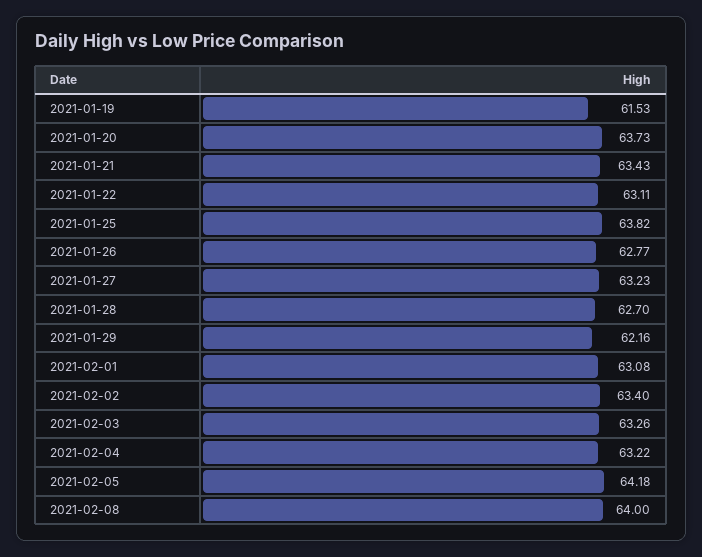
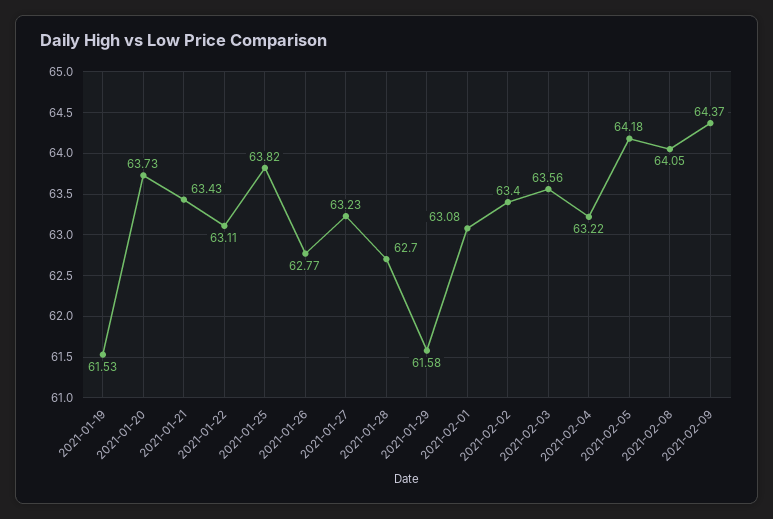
2021-01-29: 62.16 -> 61.58
2021-02-03: 63.26 -> 63.56
2021-02-08: 64 -> 64.05
2021-02-09: none -> 64.37

